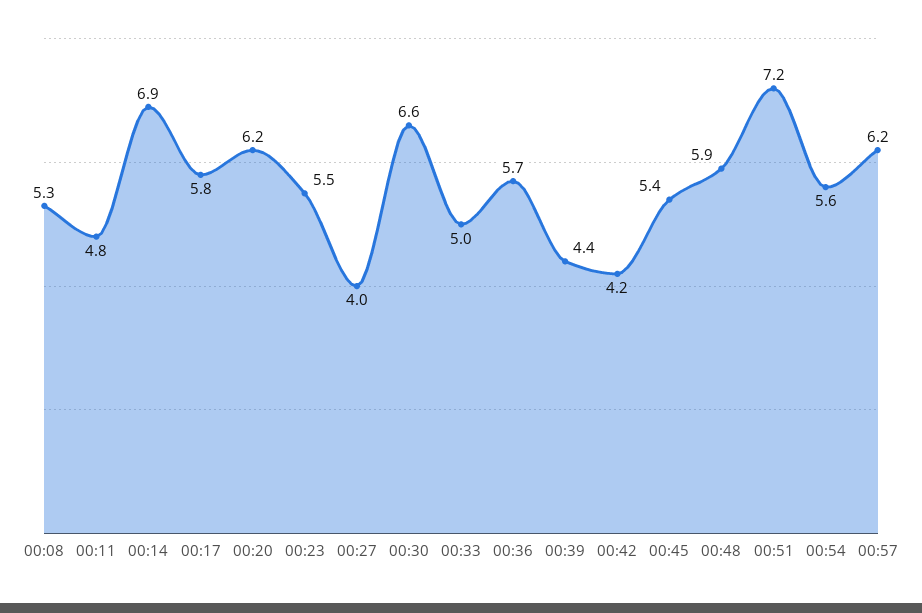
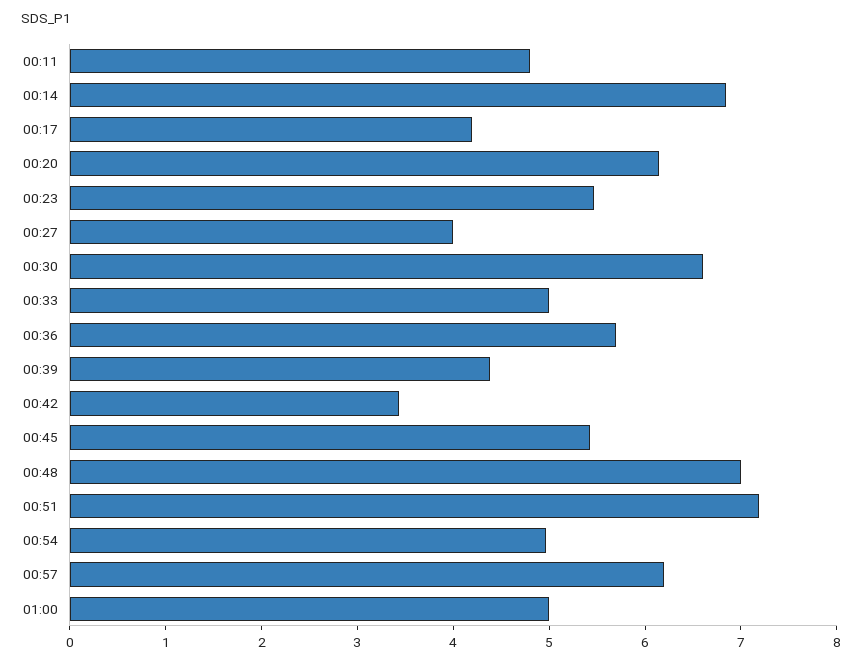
00:08: 5.3 -> none
00:17: 5.8 -> 4.2
00:42: 4.2 -> 3.4
00:48: 5.9 -> 7
00:54: 5.6 -> 5
01:00: none -> 5

